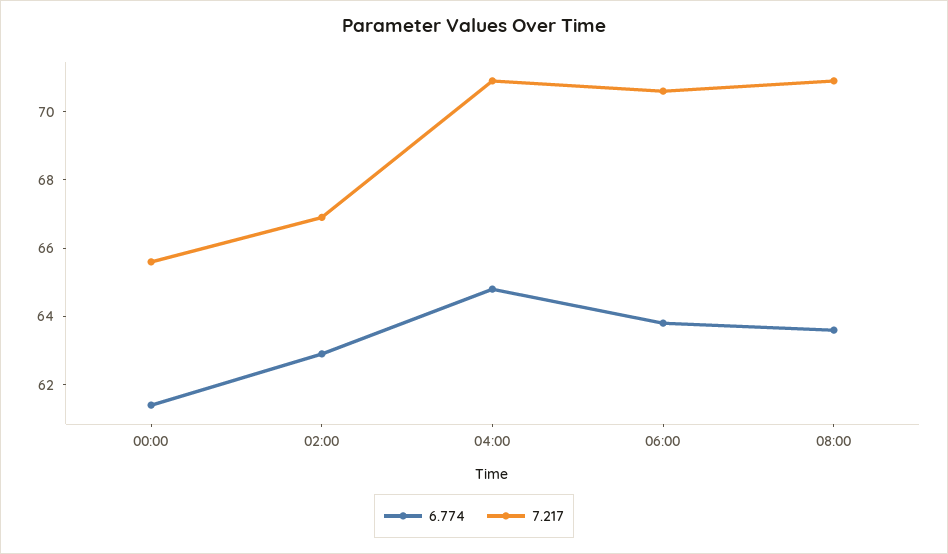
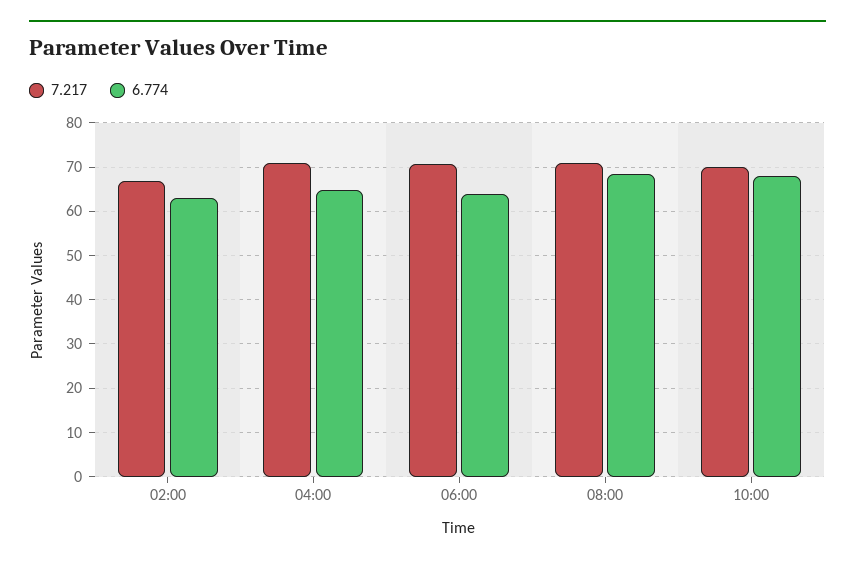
6.774, 00:00: 61.5 -> none
7.217, 00:00: 65.5 -> none
6.774, 08:00: 63.5 -> 68
7.217, 10:00: none -> 70
6.774, 10:00: none -> 68

